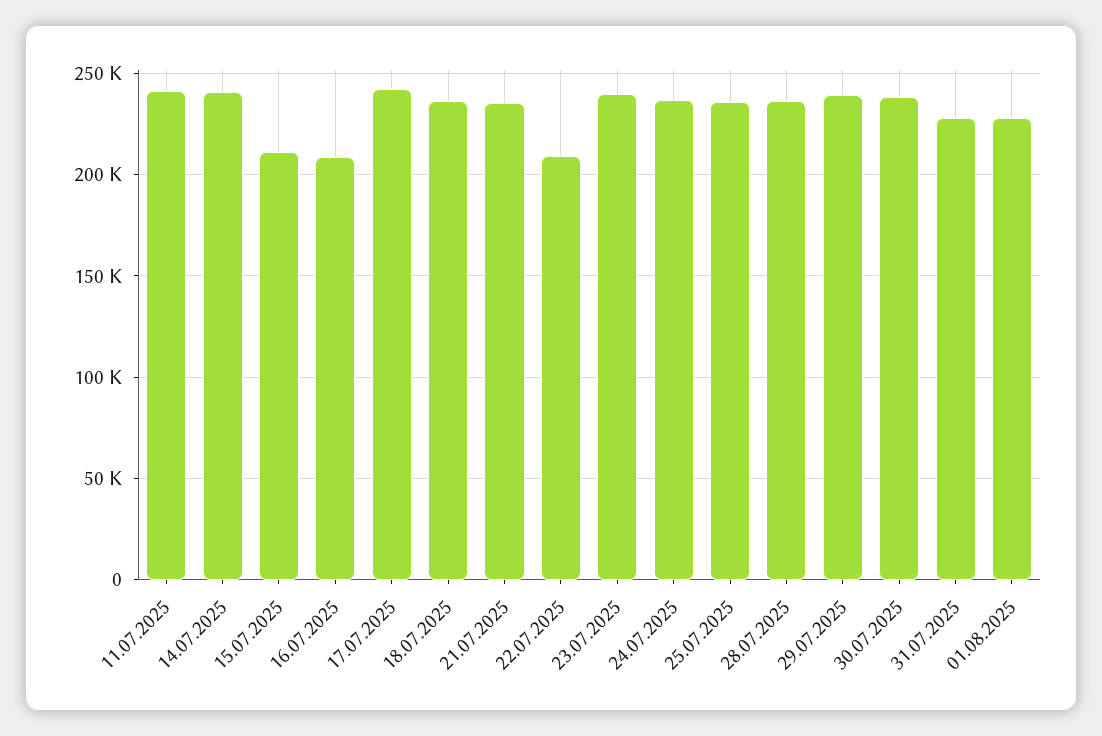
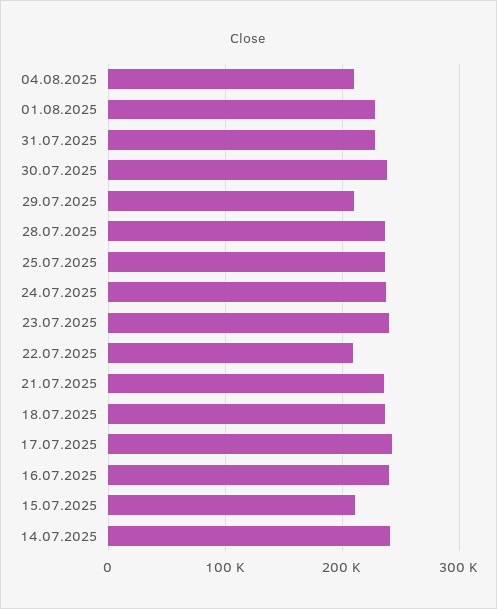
11.07.2025: 240000 -> none
16.07.2025: 210000 -> 240000
29.07.2025: 240000 -> 210000
04.08.2025: none -> 210000

